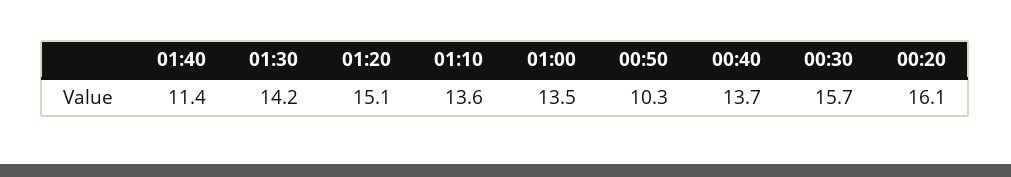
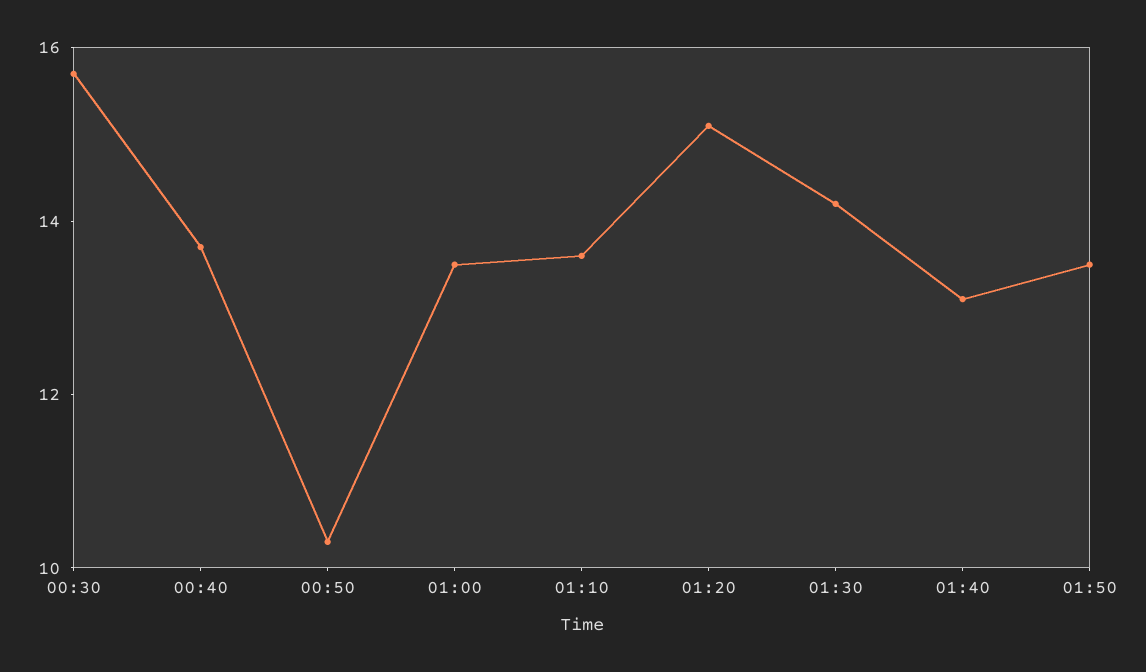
01:40: 11.4 -> 13
00:20: 16.1 -> none
01:50: none -> 13.5

